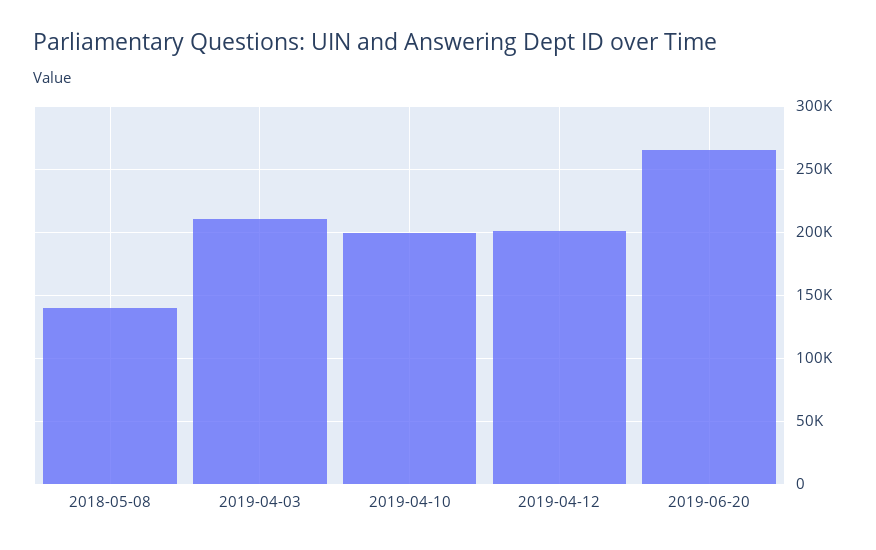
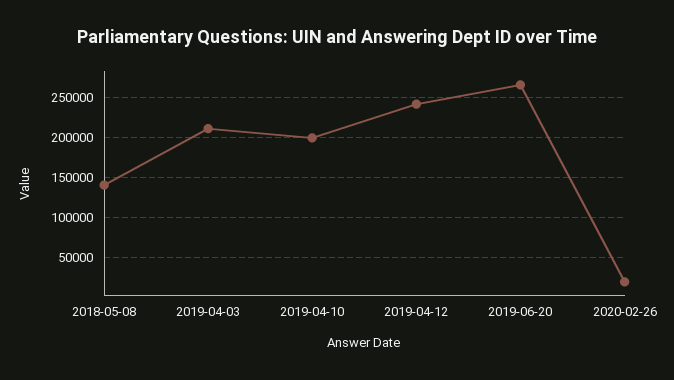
2019-04-12: 200000 -> 240000
2020-02-26: none -> 20000

